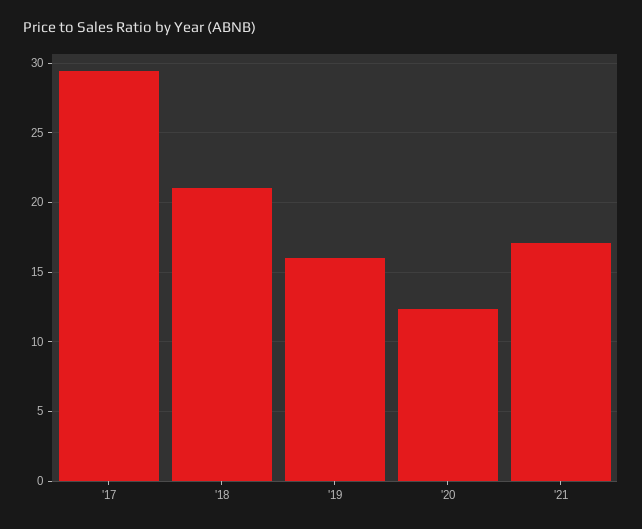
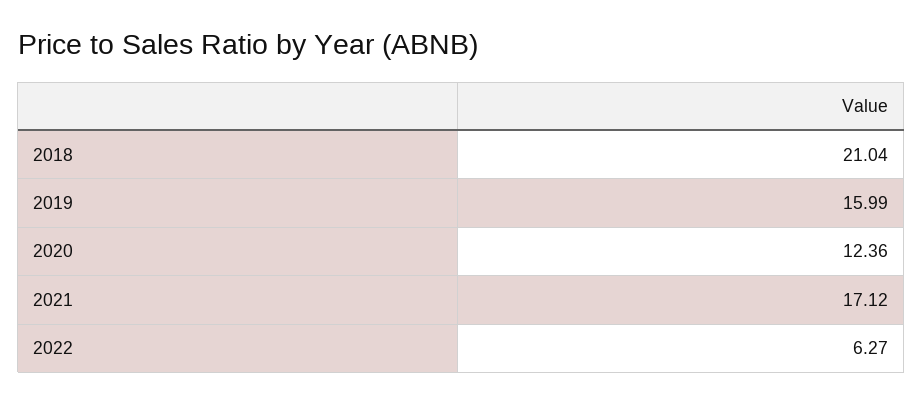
'17: 29.5 -> none
2022: none -> 6.27

